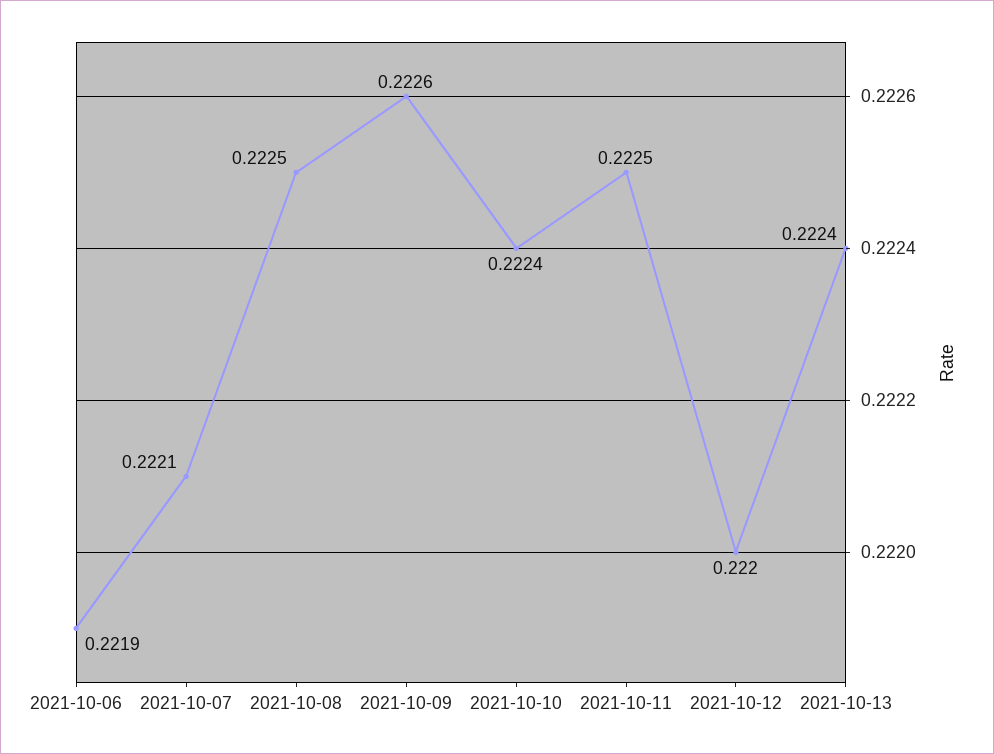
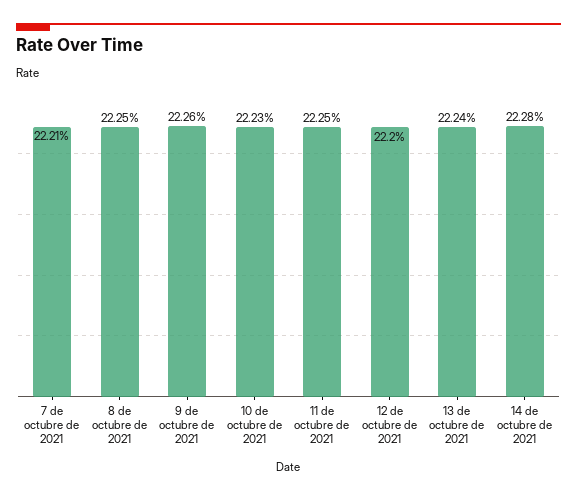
2021-10-06: 0.2219 -> none
2021-10-10: 0.2224 -> 0.2223
14 de octubre de 2021: none -> 0.2228

